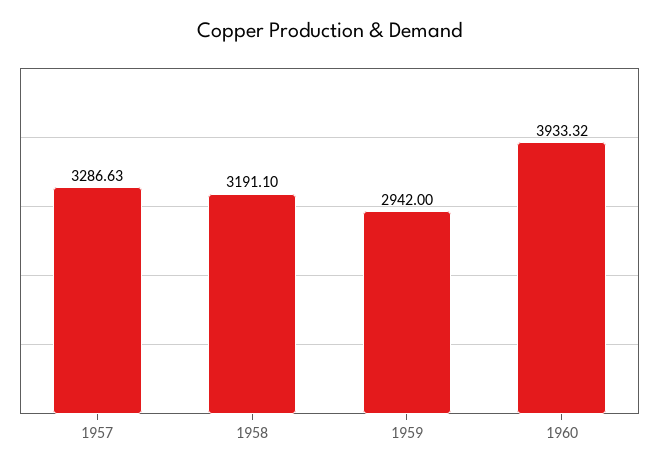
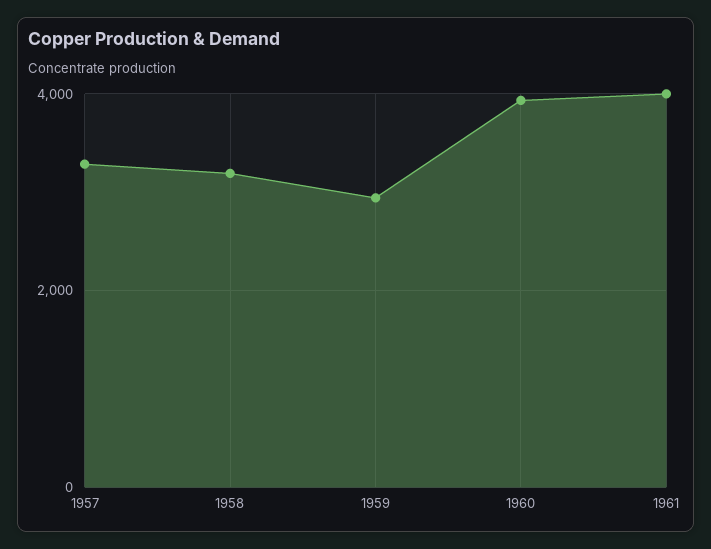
1961: none -> 4000

